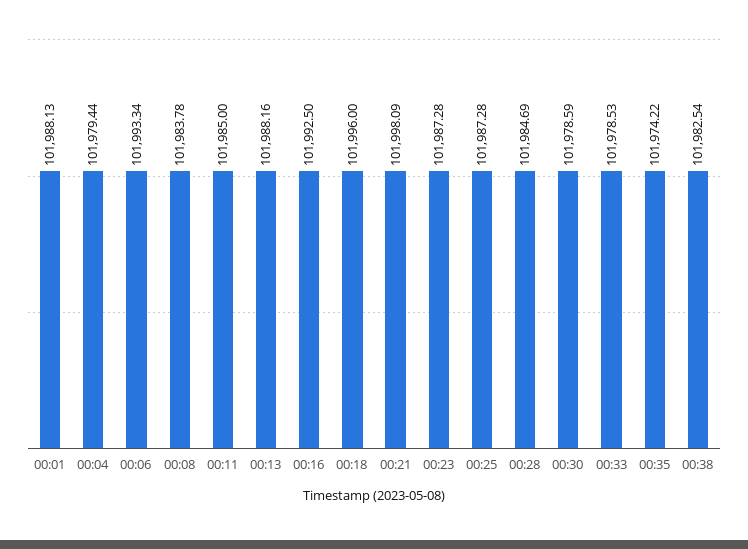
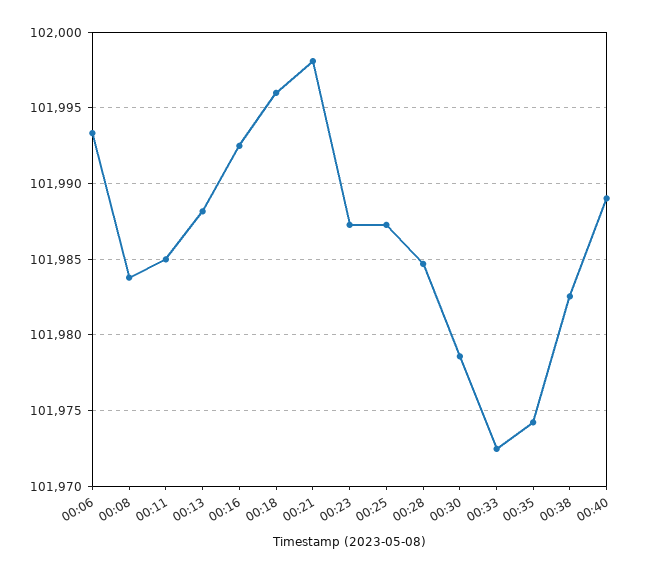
00:01: 101988.13 -> none
00:04: 101979.44 -> none
00:33: 101978.53 -> 101972.5
00:40: none -> 101989

